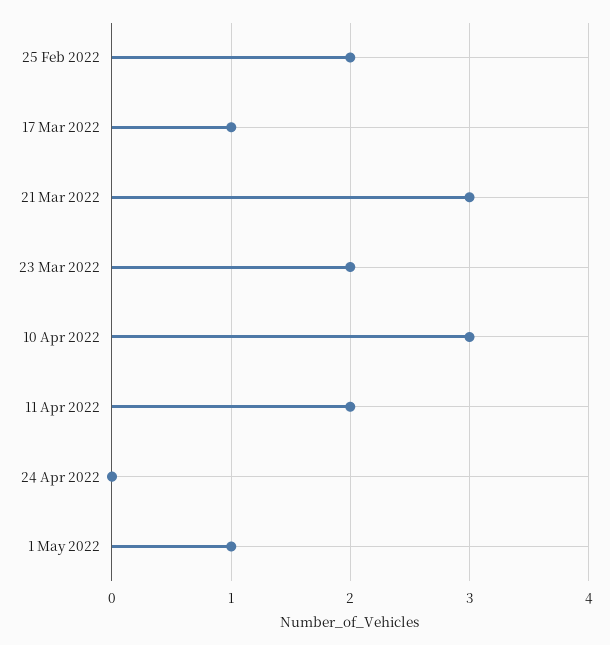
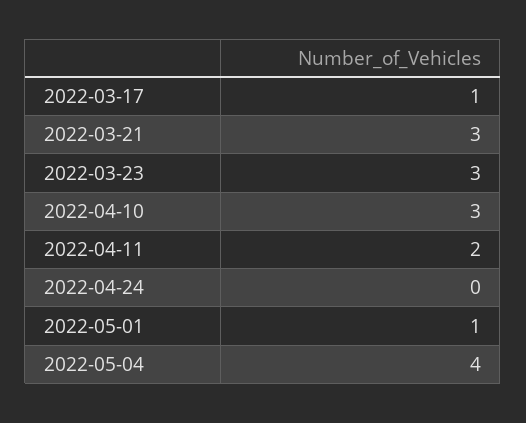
25 Feb 2022: 2 -> none
23 Mar 2022: 2 -> 3
2022-05-04: none -> 4

